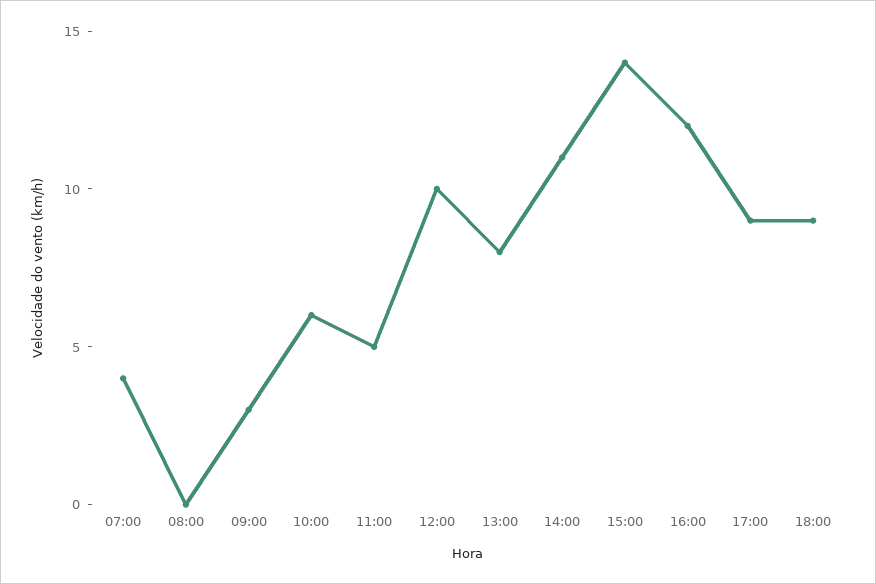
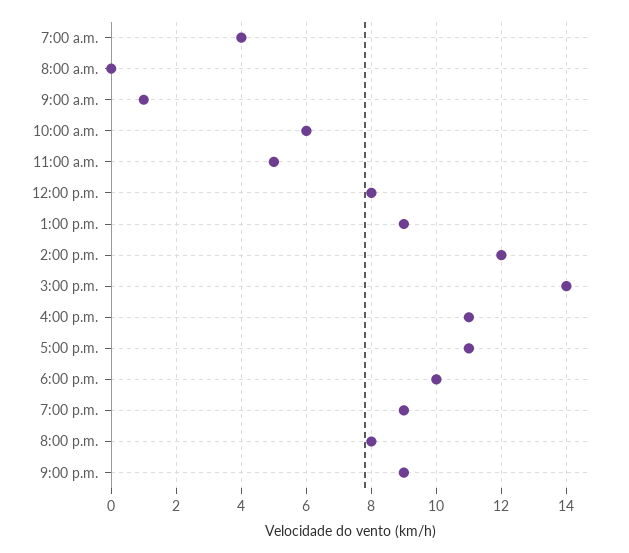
09:00: 3 -> 1
12:00: 10 -> 8
13:00: 8 -> 9
14:00: 11 -> 12
16:00: 12 -> 11
17:00: 9 -> 11
18:00: 9 -> 10
7:00 p.m.: none -> 9
8:00 p.m.: none -> 8
9:00 p.m.: none -> 9

